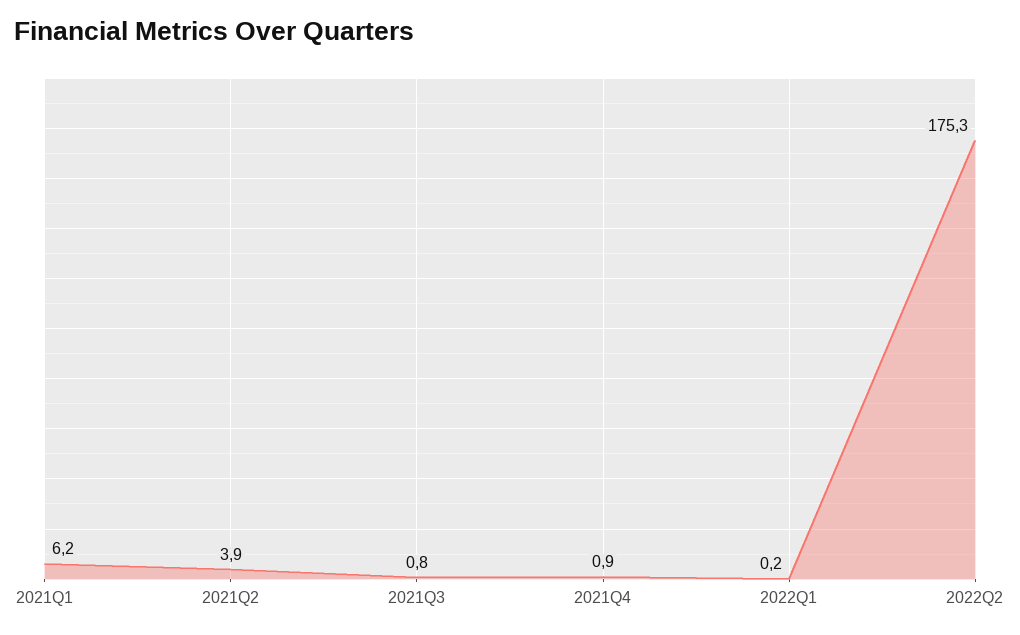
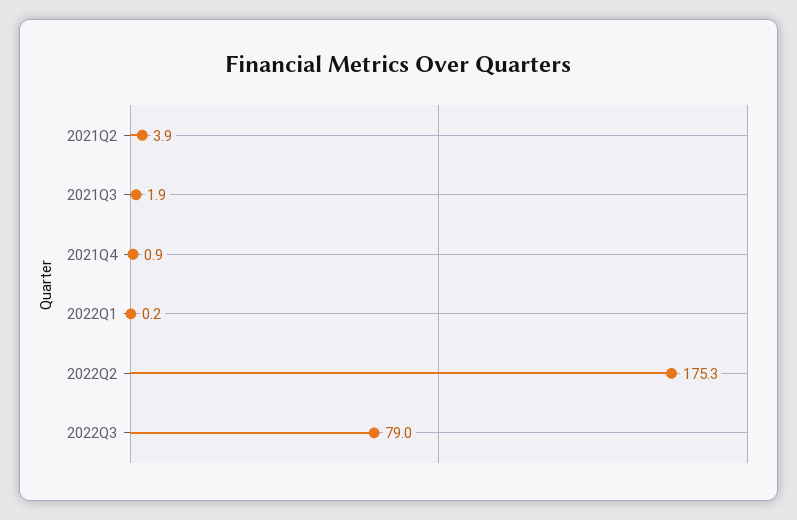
2021Q1: 6.2 -> none
2021Q3: 0.8 -> 1.9
2022Q3: none -> 79

